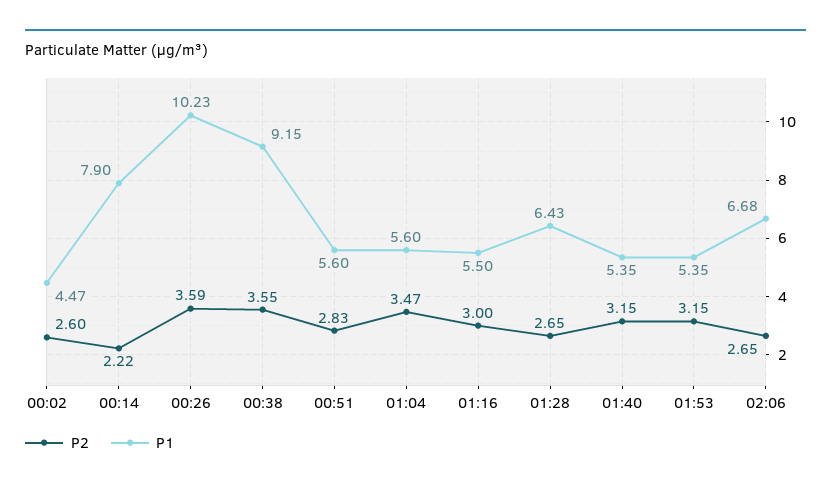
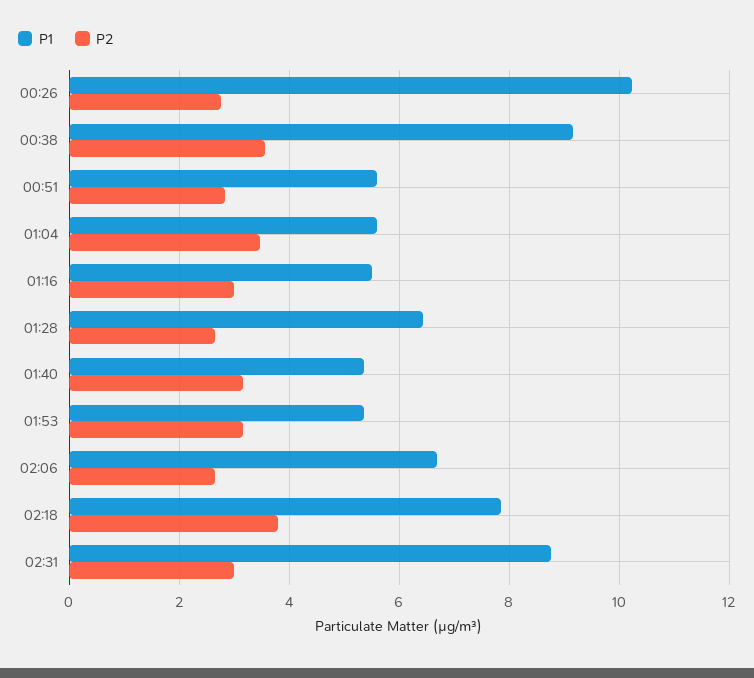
P2, 00:02: 2.6 -> none
P1, 00:02: 4.47 -> none
P2, 00:14: 2.22 -> none
P1, 00:14: 7.9 -> none
P2, 00:26: 3.59 -> 2.8
P1, 02:18: none -> 7.8
P2, 02:18: none -> 3.8
P1, 02:31: none -> 8.8
P2, 02:31: none -> 3

